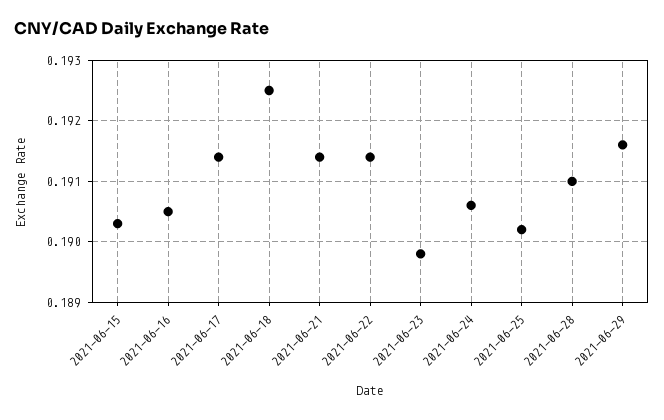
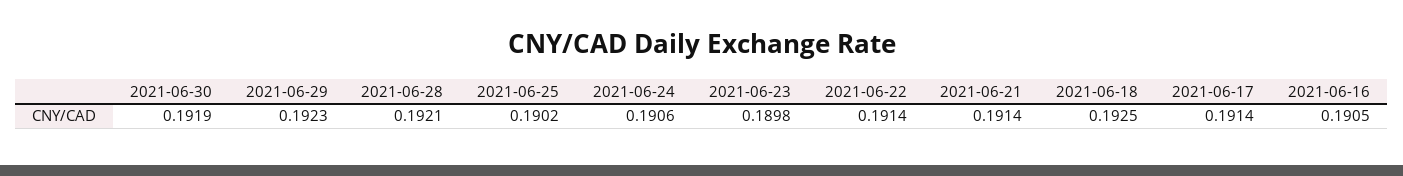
2021-06-15: 0.1903 -> none
2021-06-28: 0.191 -> 0.1921
2021-06-29: 0.1916 -> 0.1923
2021-06-30: none -> 0.1919

